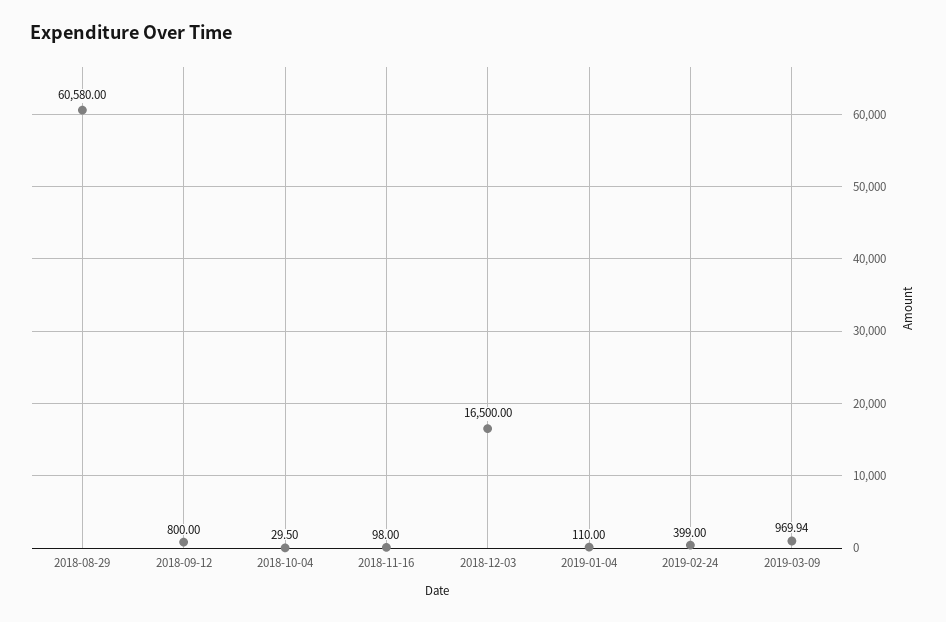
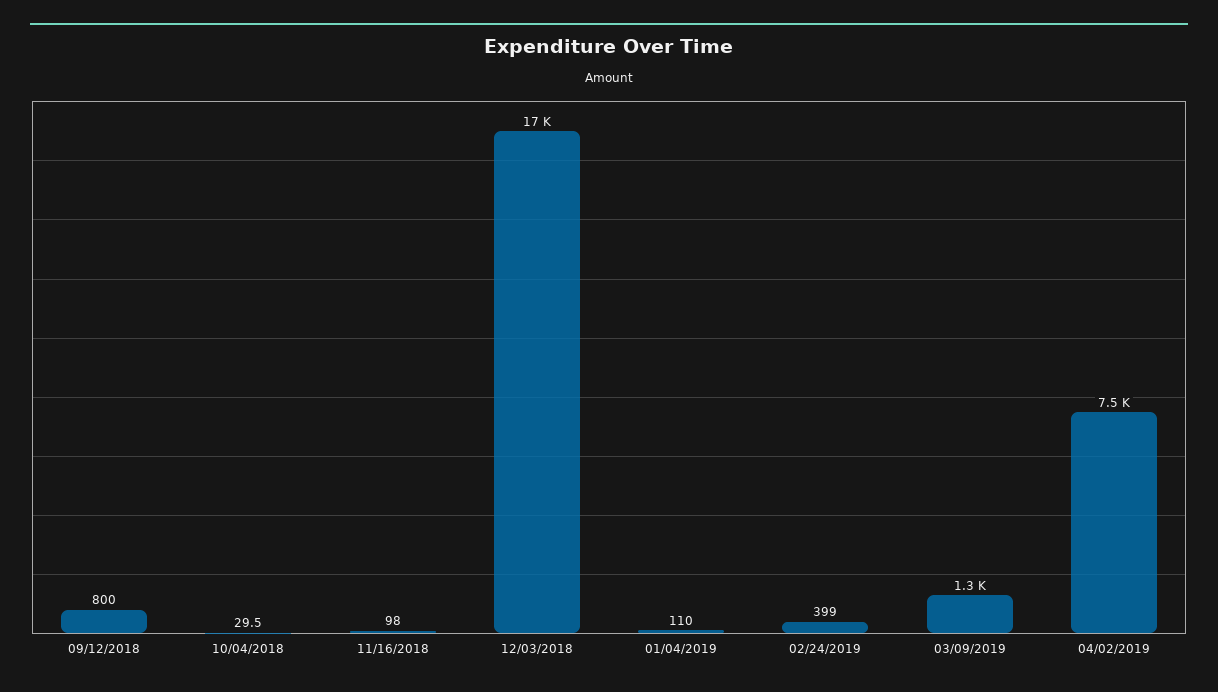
2018-08-29: 60580 -> none
2019-03-09: 969.94 -> 1300
04/02/2019: none -> 7500

